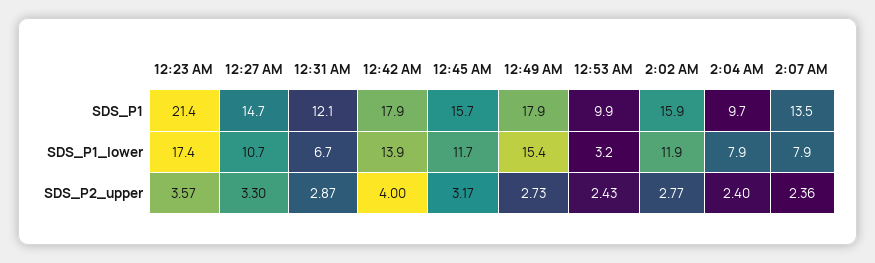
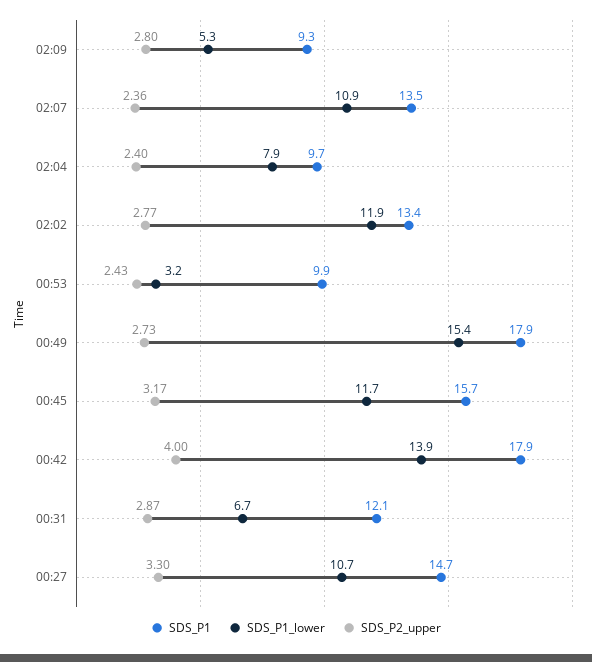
SDS_P1, 12:23 AM: 21.4 -> none
SDS_P1, 2:02 AM: 15.9 -> 13.4
SDS_P1_lower, 12:23 AM: 17.4 -> none
SDS_P1_lower, 2:07 AM: 7.9 -> 10.9
SDS_P2_upper, 12:23 AM: 3.57 -> none
SDS_P1, 02:09: none -> 9.3
SDS_P1_lower, 02:09: none -> 5.3
SDS_P2_upper, 02:09: none -> 2.8

